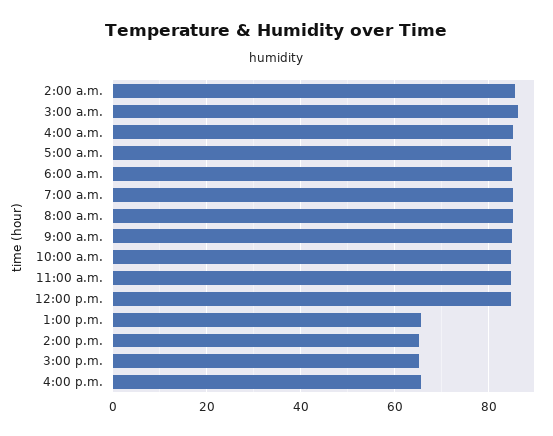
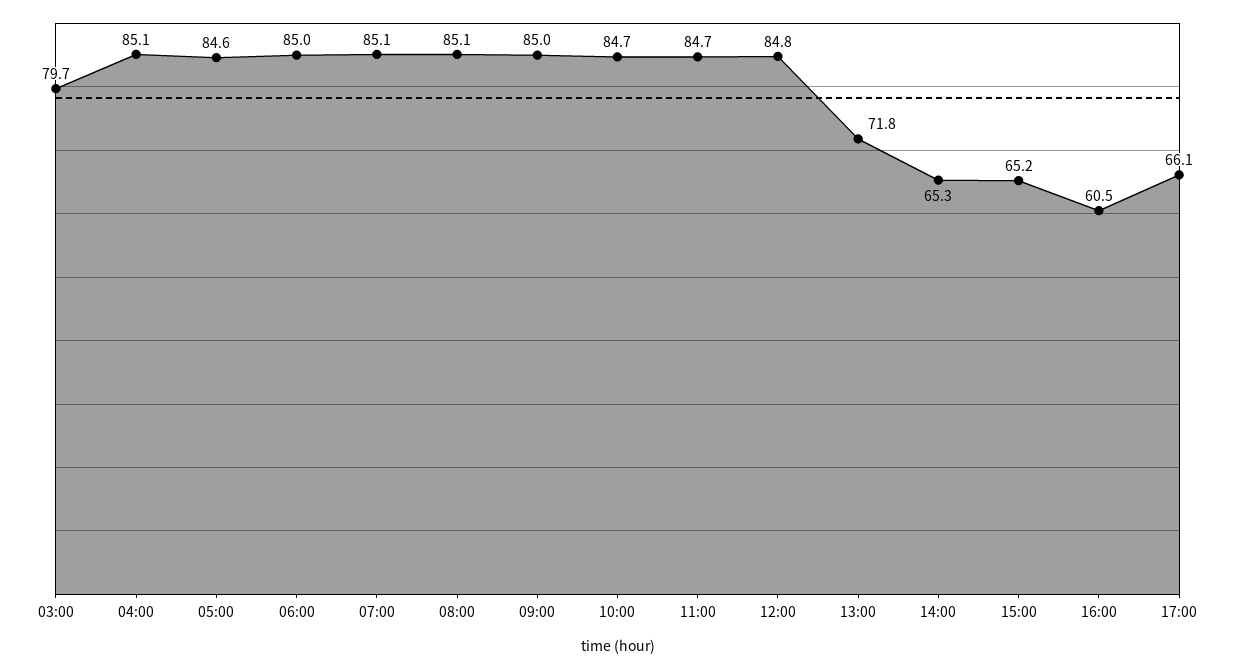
2:00 a.m.: 86 -> none
3:00 a.m.: 86 -> 79.7
1:00 p.m.: 66 -> 71.8
4:00 p.m.: 66 -> 60.5
17:00: none -> 66.1

